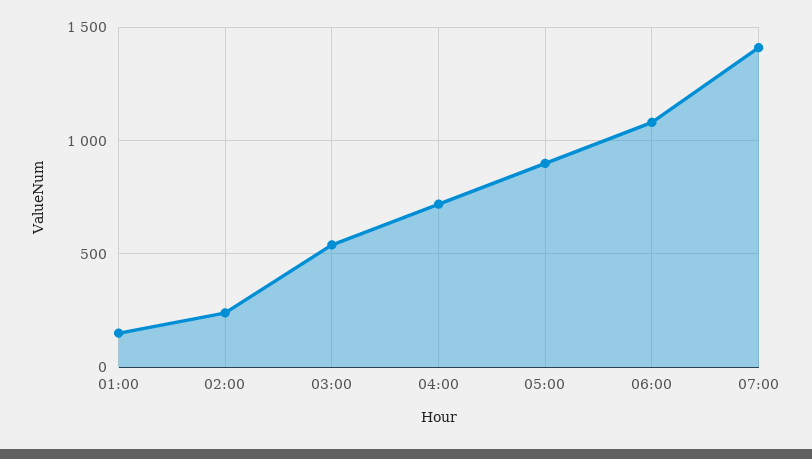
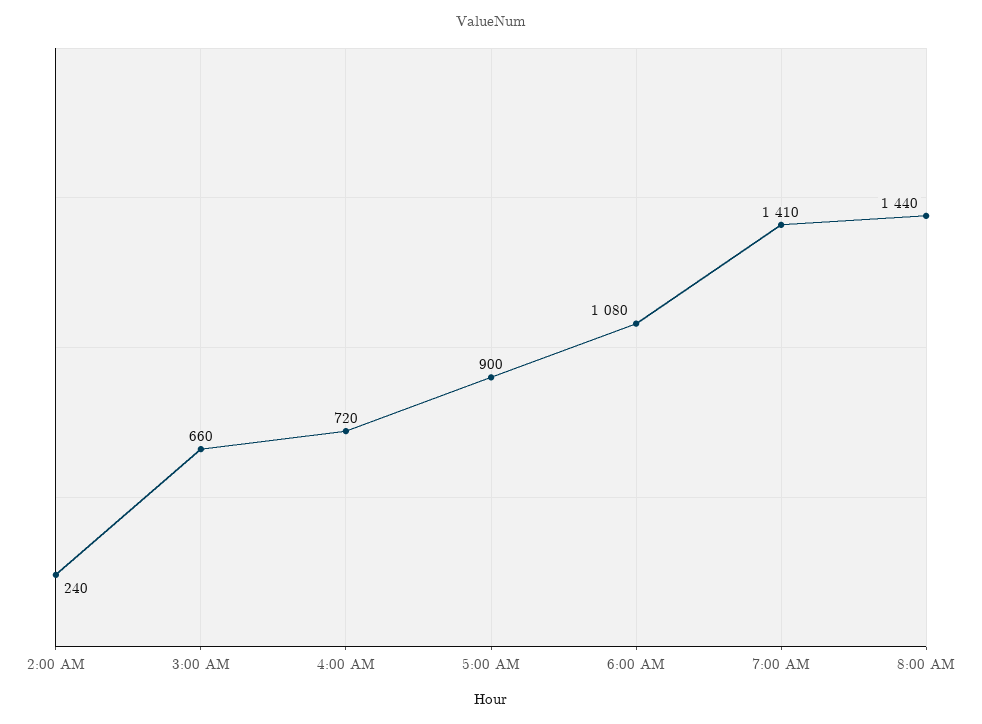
01:00: 150 -> none
03:00: 550 -> 660
8:00 AM: none -> 1440

